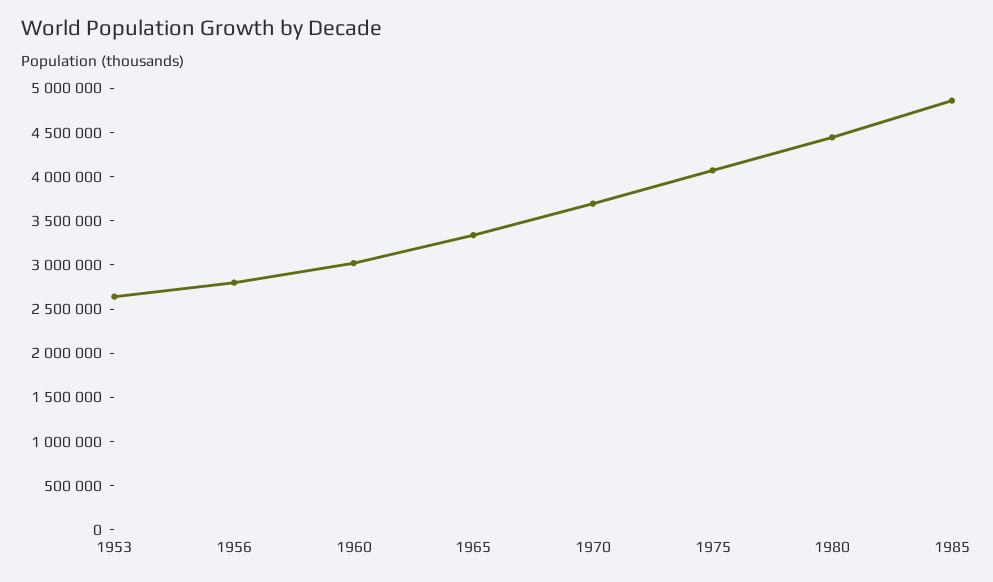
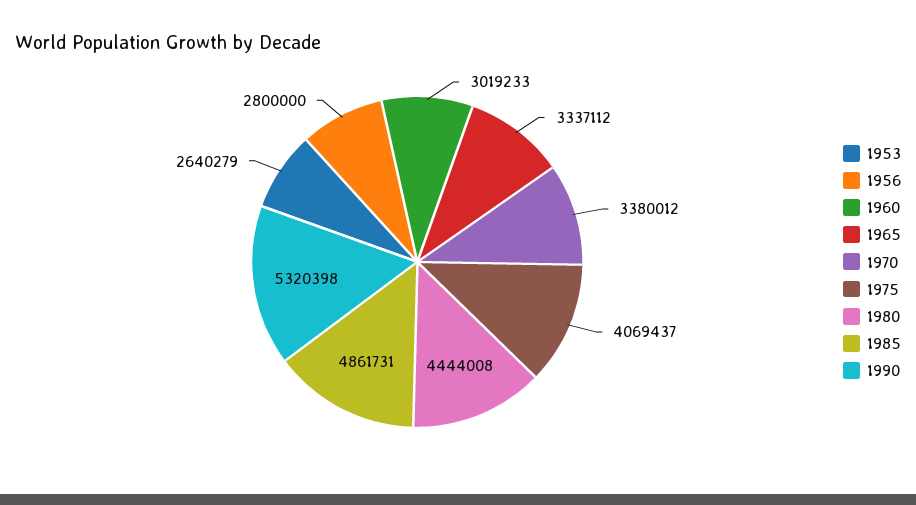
1970: 3700000 -> 3380012
1990: none -> 5320398

